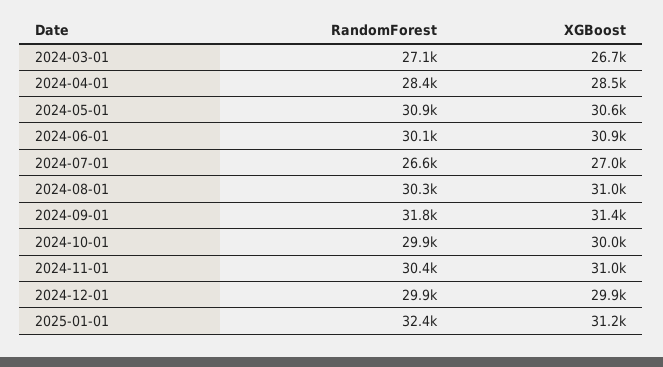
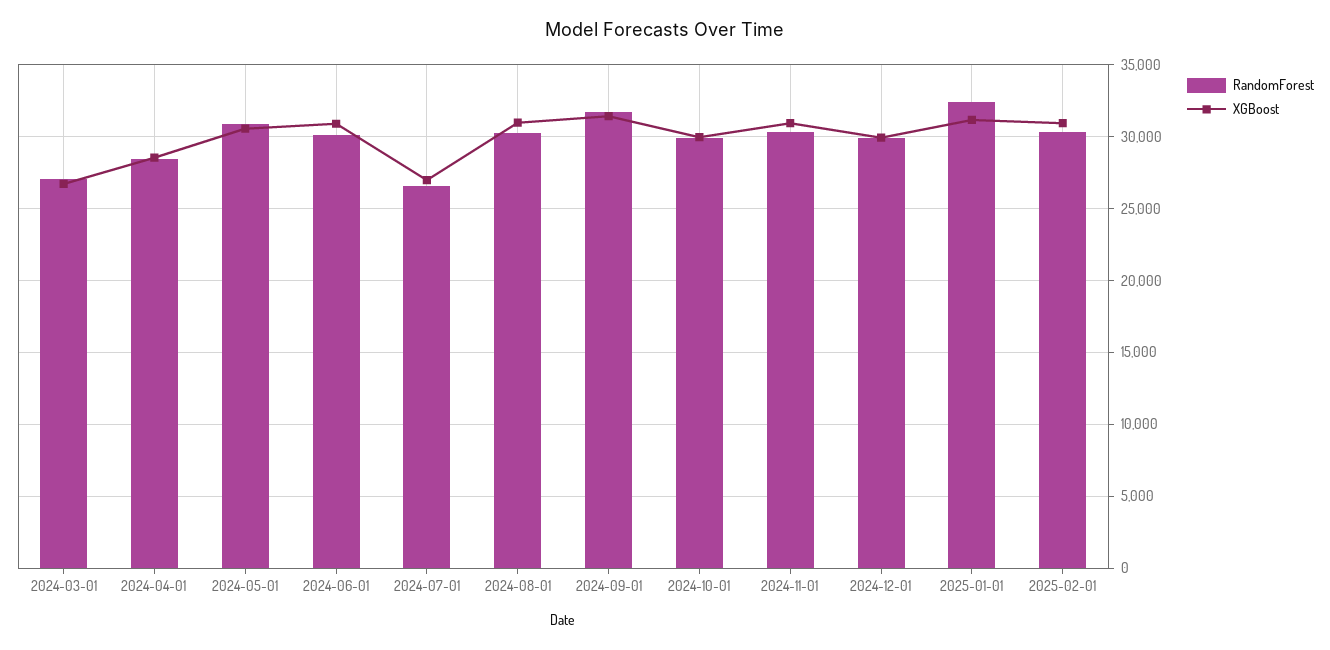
RandomForest, 2025-02-01: none -> 30500
XGBoost, 2025-02-01: none -> 31000

